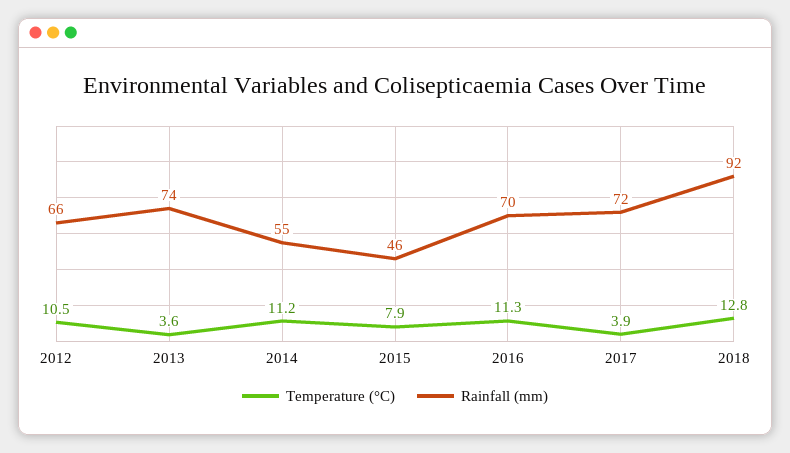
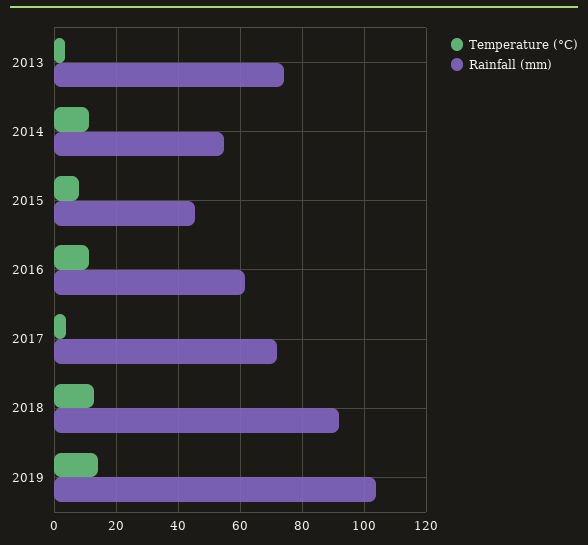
Temperature (°C), 2012: 10.5 -> none
Rainfall (mm), 2012: 66 -> none
Rainfall (mm), 2016: 70 -> 62
Temperature (°C), 2019: none -> 14
Rainfall (mm), 2019: none -> 104

